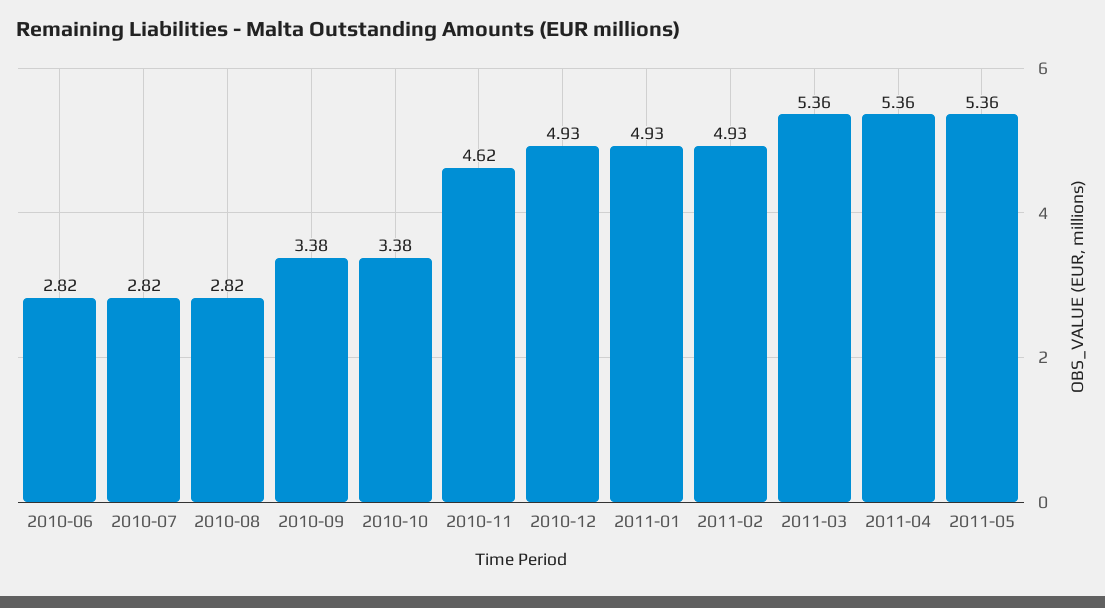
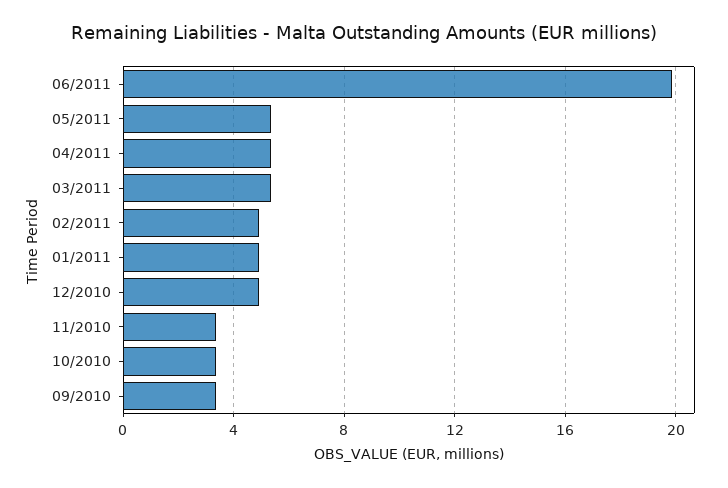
2010-06: 2.82 -> none
2010-07: 2.82 -> none
2010-08: 2.82 -> none
2010-11: 4.62 -> 3.5
06/2011: none -> 20

